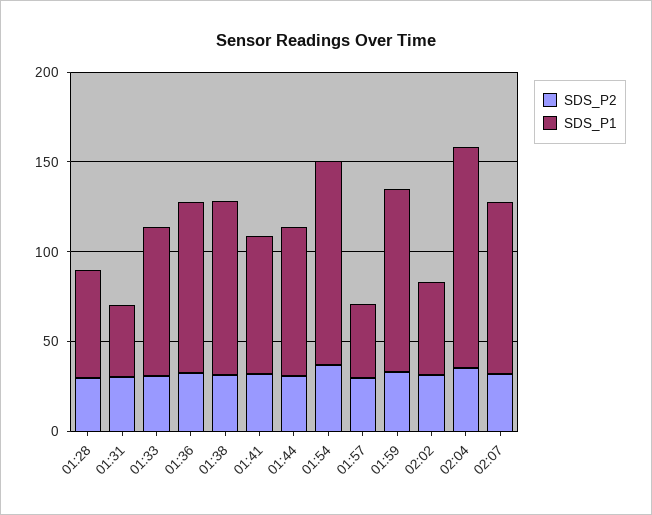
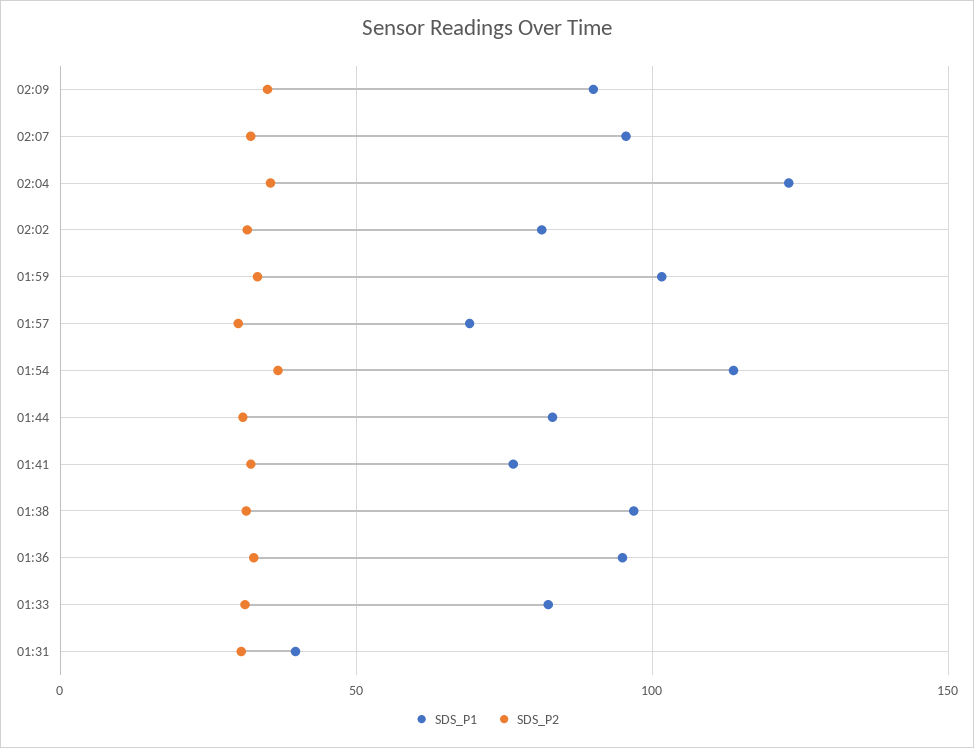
SDS_P2, 01:28: 30 -> none
SDS_P1, 01:28: 60 -> none
SDS_P1, 01:57: 40 -> 70
SDS_P1, 02:02: 50 -> 80
SDS_P1, 02:09: none -> 90
SDS_P2, 02:09: none -> 35

